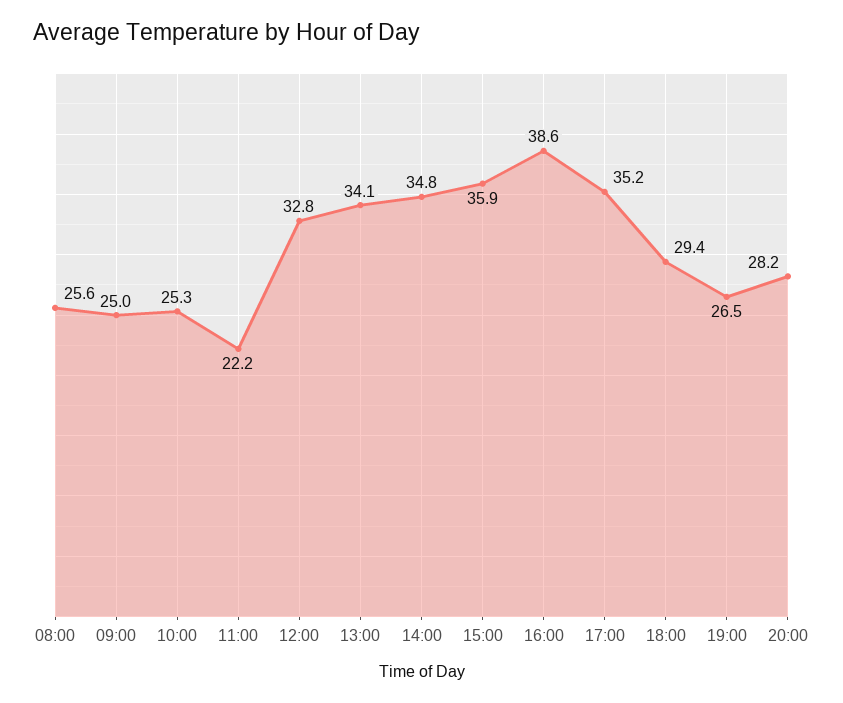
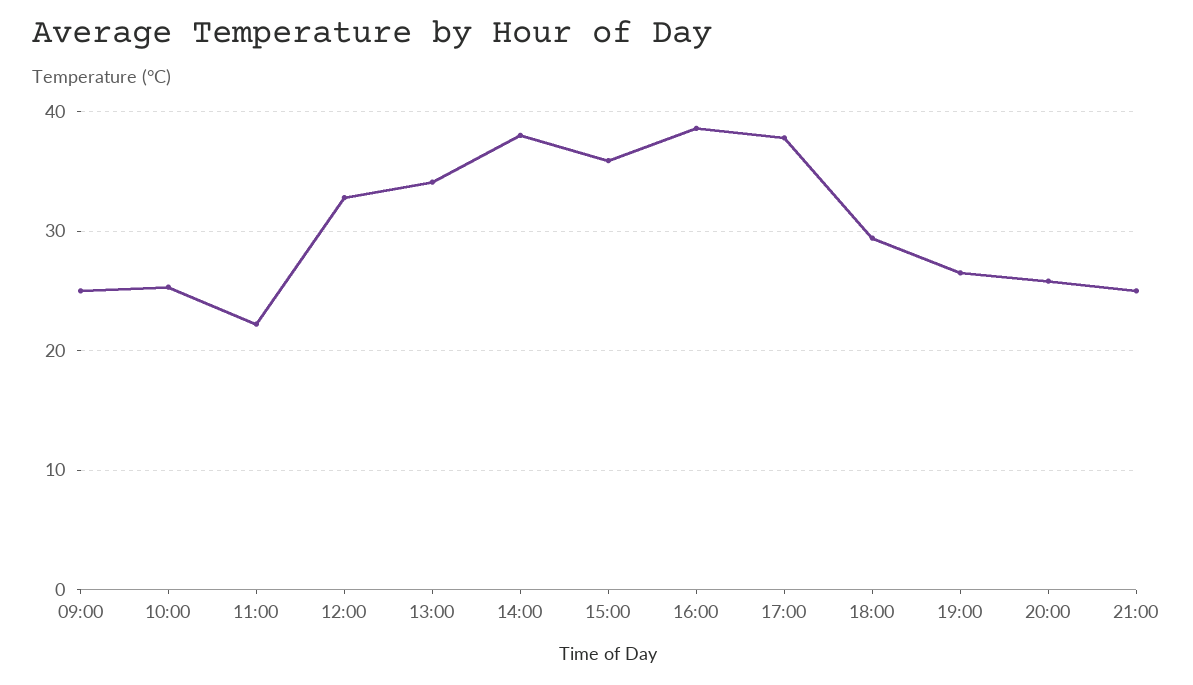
08:00: 25.6 -> none
14:00: 34.8 -> 38
17:00: 35.2 -> 38
20:00: 28.2 -> 26
21:00: none -> 25

